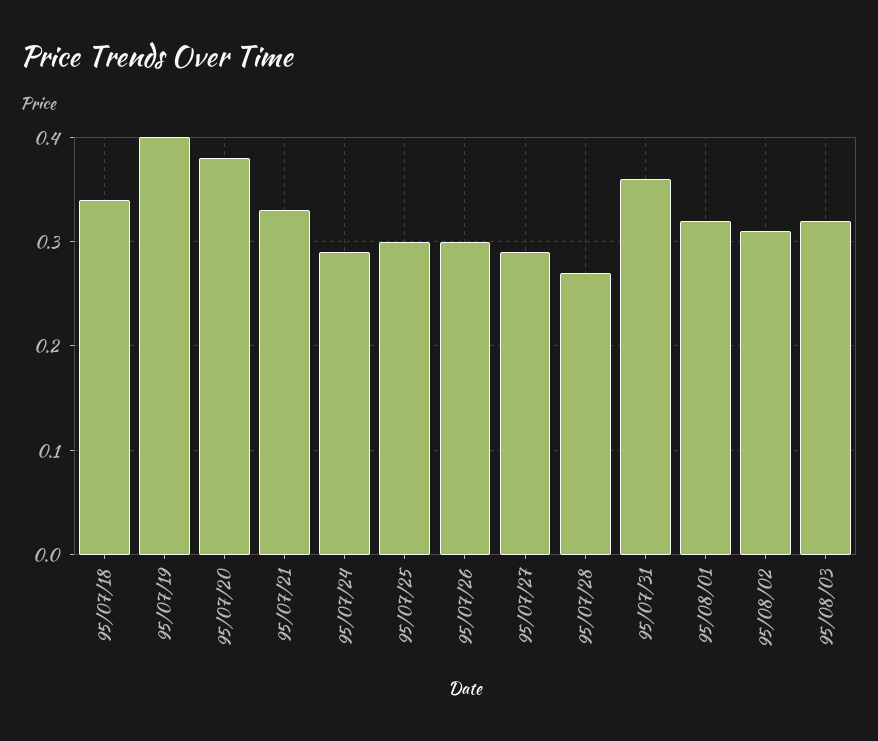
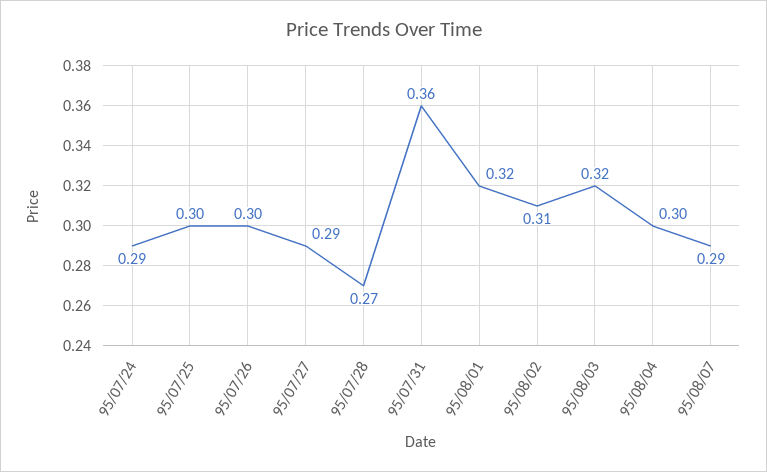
95/07/18: 0.34 -> none
95/07/19: 0.4 -> none
95/07/20: 0.38 -> none
95/07/21: 0.33 -> none
95/08/04: none -> 0.3
95/08/07: none -> 0.29

